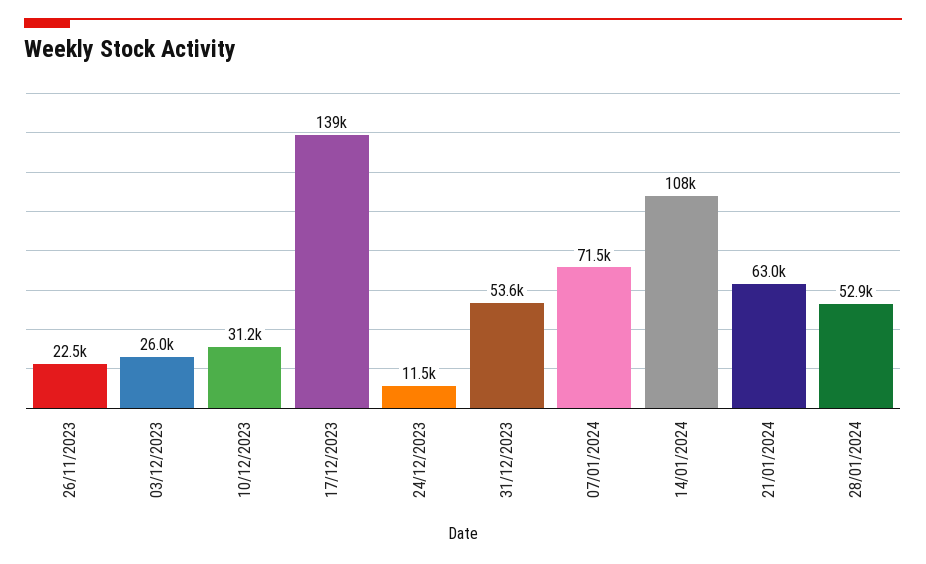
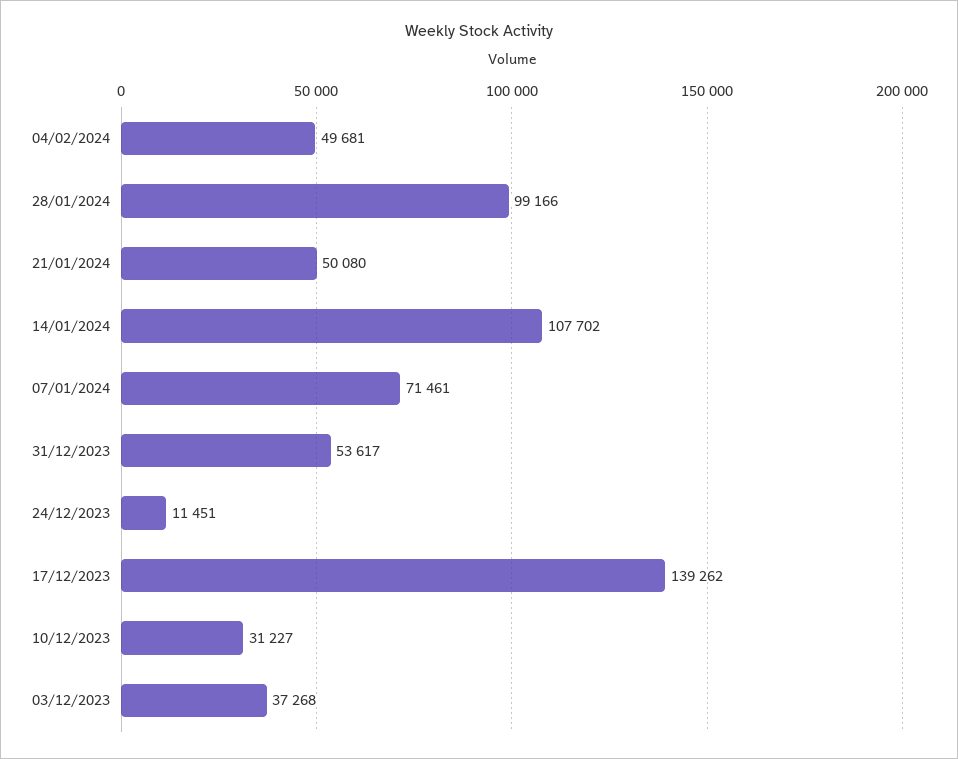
26/11/2023: 22500 -> none
03/12/2023: 26000 -> 37268
21/01/2024: 63000 -> 50080
28/01/2024: 52900 -> 99166
04/02/2024: none -> 49681

